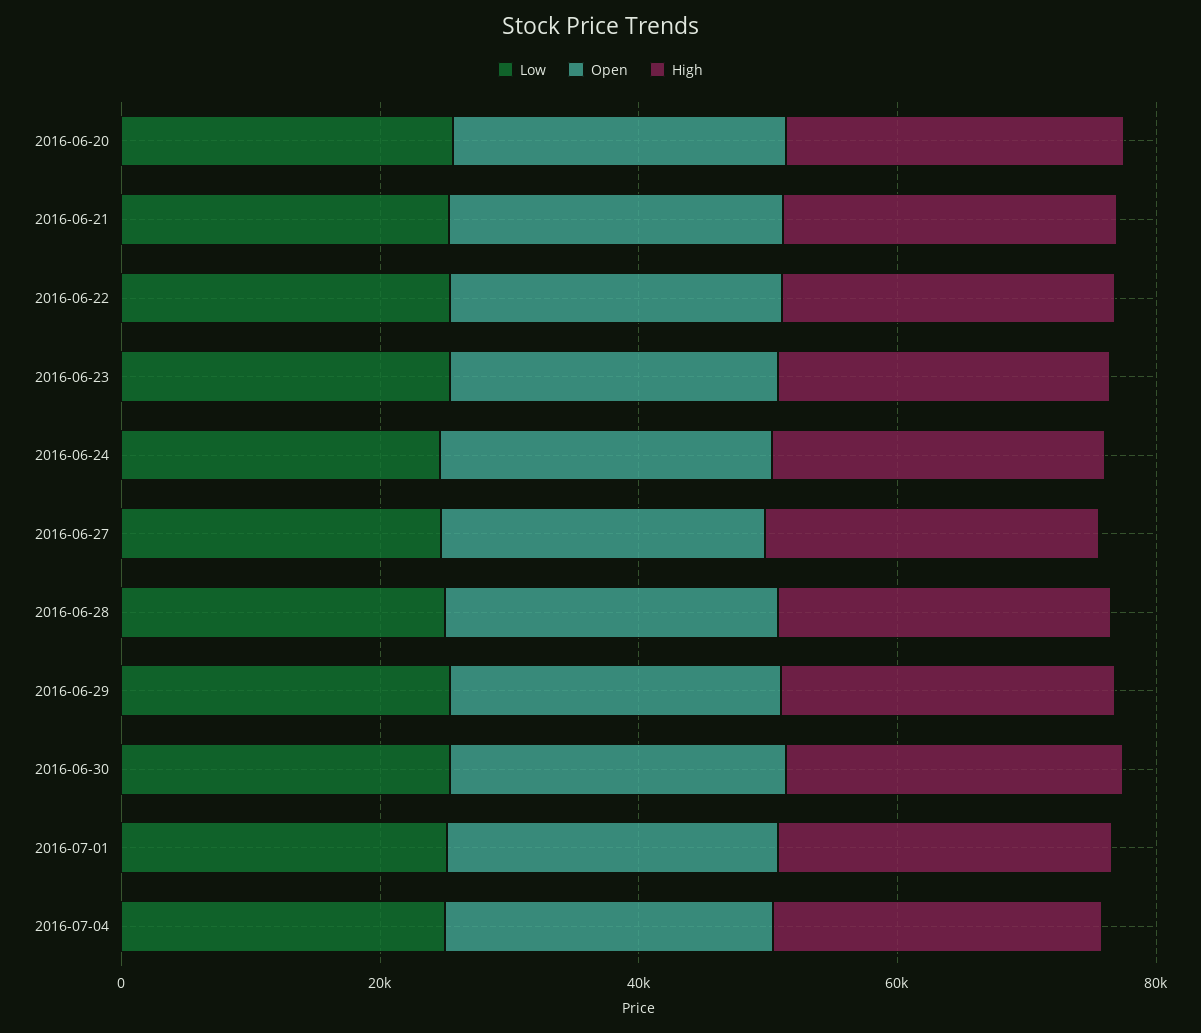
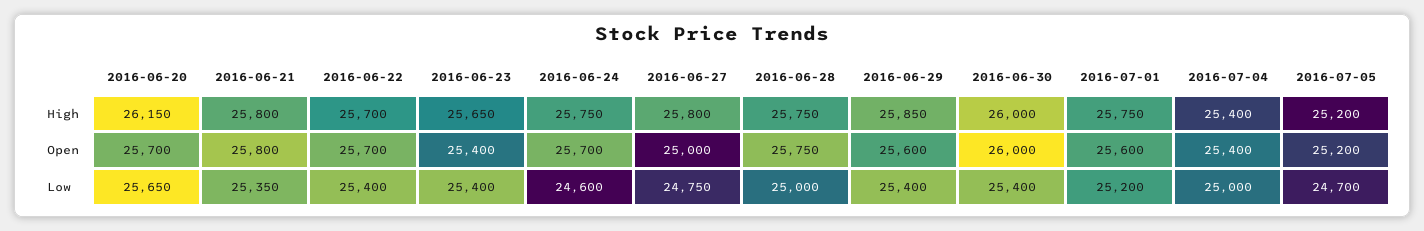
High, 2016-07-05: none -> 25200
Open, 2016-07-05: none -> 25200
Low, 2016-07-05: none -> 24700

